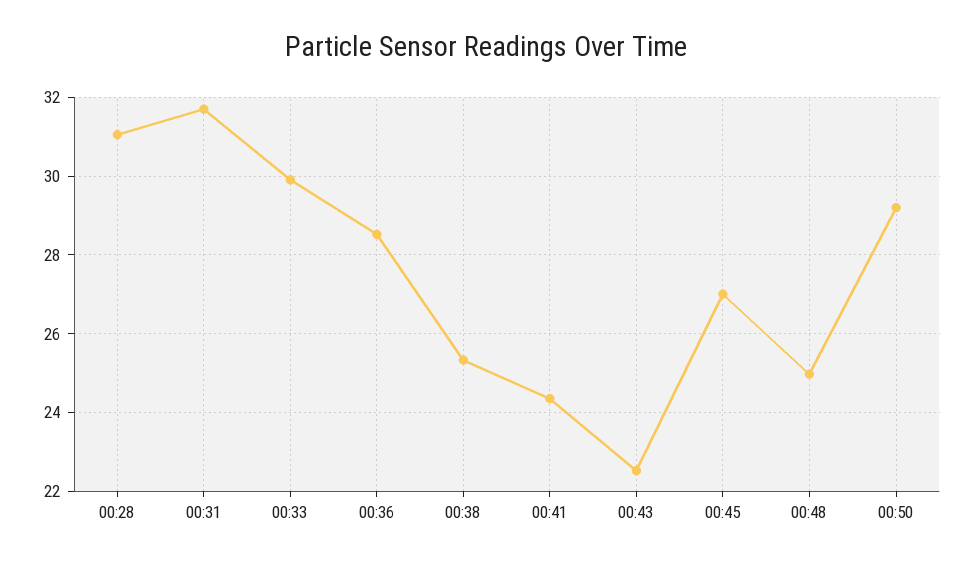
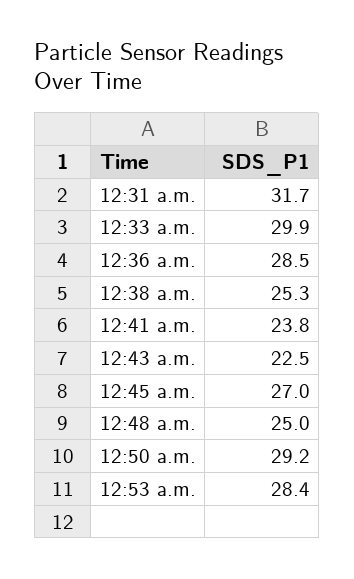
00:28: 31 -> none
00:41: 24.4 -> 23.8
12:53 a.m.: none -> 28.4

